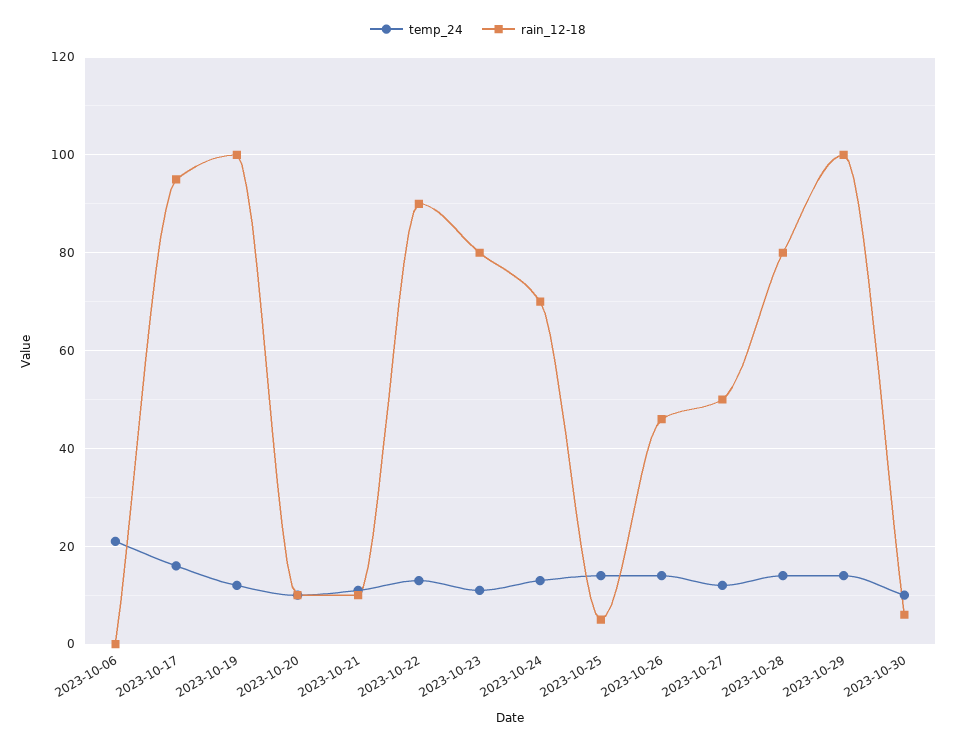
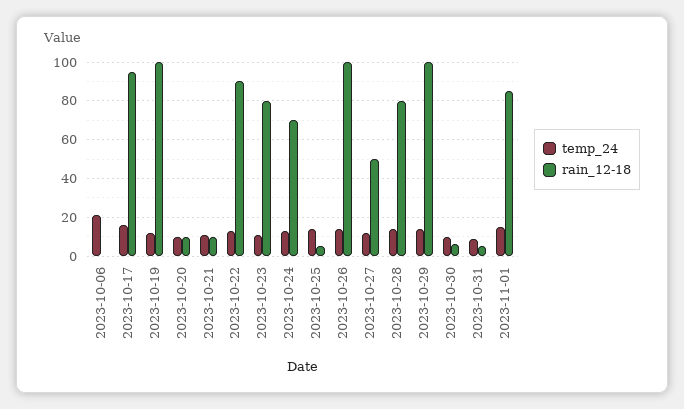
rain_12-18, 2023-10-26: 45 -> 100
temp_24, 2023-10-31: none -> 10
rain_12-18, 2023-10-31: none -> 5
temp_24, 2023-11-01: none -> 15
rain_12-18, 2023-11-01: none -> 85

